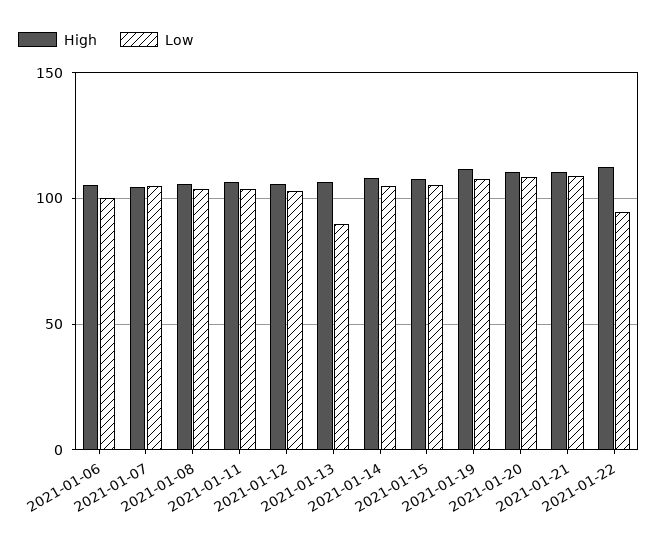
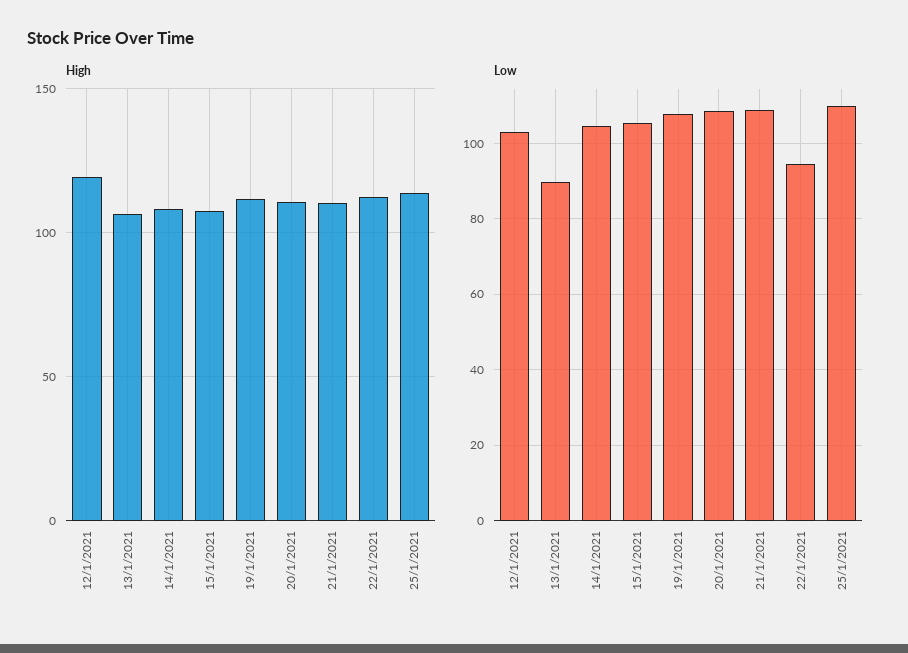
High, 2021-01-06: 105 -> none
Low, 2021-01-06: 100 -> none
High, 2021-01-07: 105 -> none
Low, 2021-01-07: 105 -> none
High, 2021-01-08: 105 -> none
Low, 2021-01-08: 105 -> none
High, 2021-01-11: 105 -> none
Low, 2021-01-11: 105 -> none
High, 2021-01-12: 105 -> 120
High, 25/1/2021: none -> 115
Low, 25/1/2021: none -> 110

